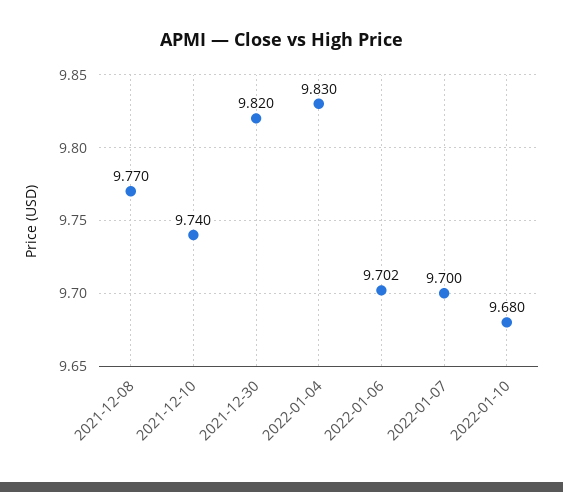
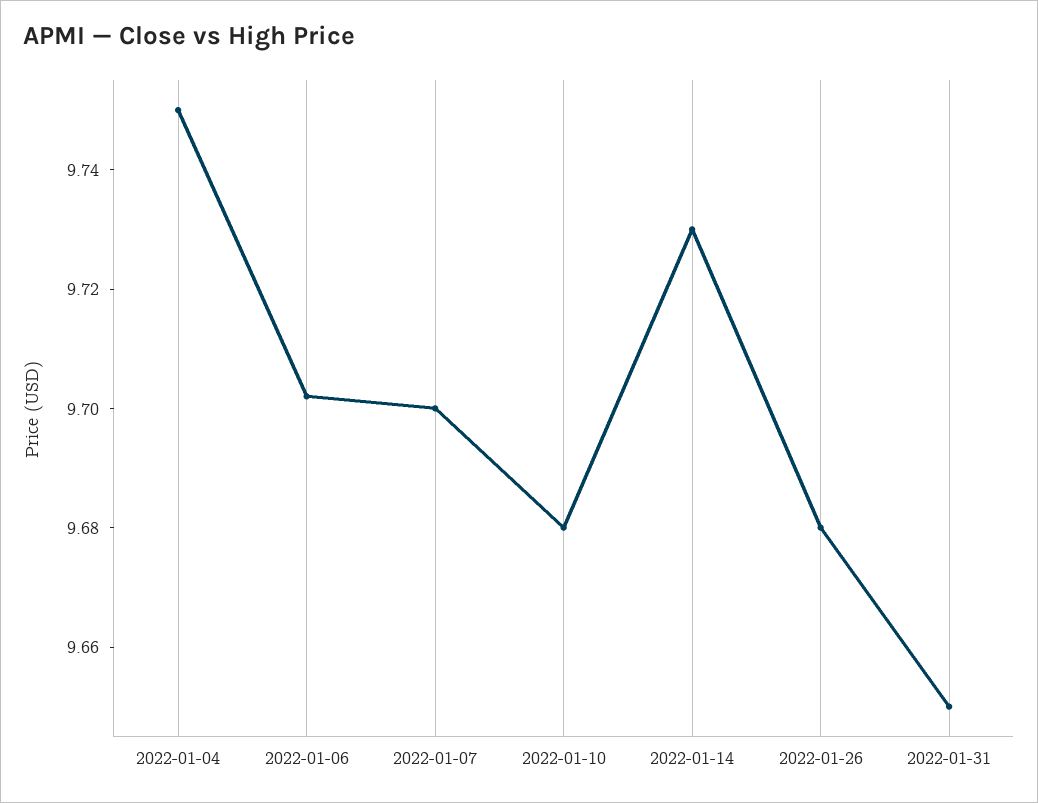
2021-12-08: 9.77 -> none
2021-12-10: 9.74 -> none
2021-12-30: 9.82 -> none
2022-01-04: 9.83 -> 9.75
2022-01-14: none -> 9.73
2022-01-26: none -> 9.68
2022-01-31: none -> 9.65

